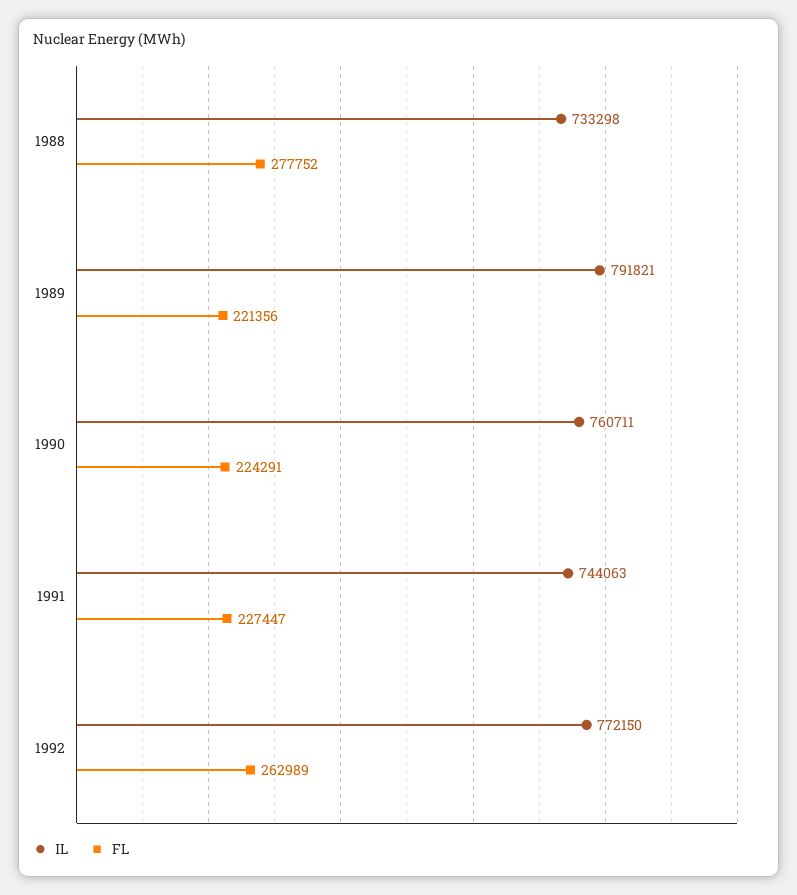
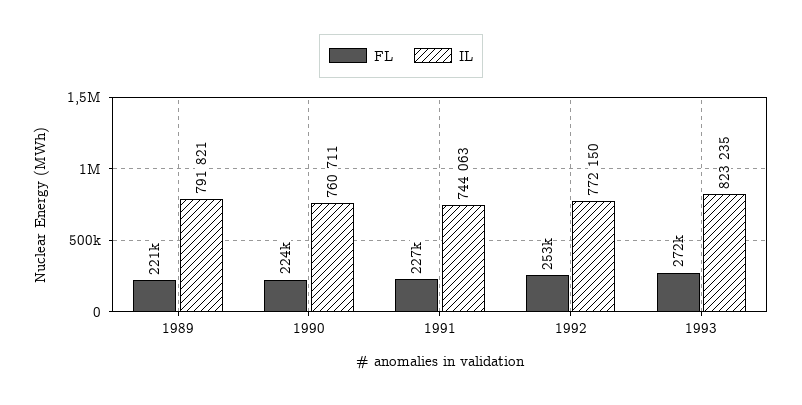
IL, 1988: 733298 -> none
FL, 1988: 277752 -> none
FL, 1992: 262989 -> 253000
FL, 1993: none -> 272000
IL, 1993: none -> 823235

